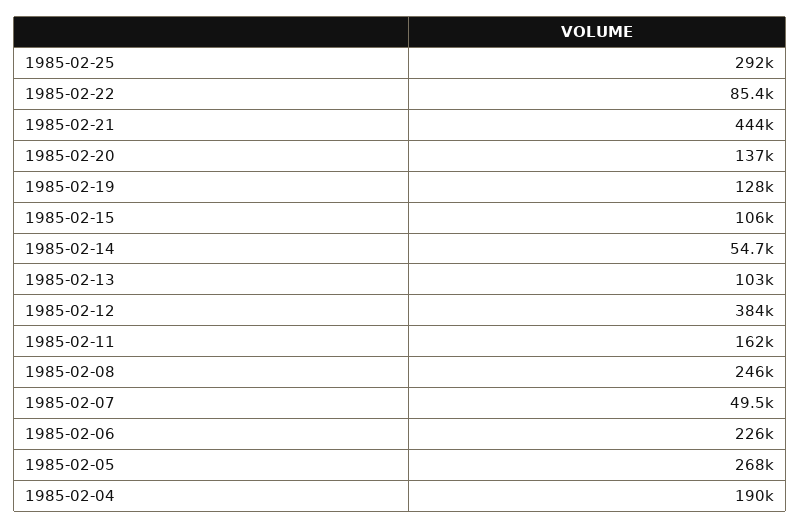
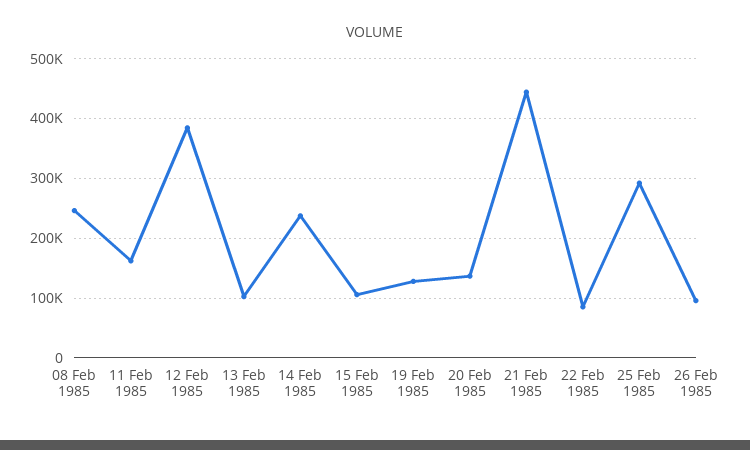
1985-02-14: 54700 -> 240000
1985-02-07: 49500 -> none
1985-02-06: 226000 -> none
1985-02-05: 268000 -> none
1985-02-04: 190000 -> none
26 Feb 1985: none -> 100000

